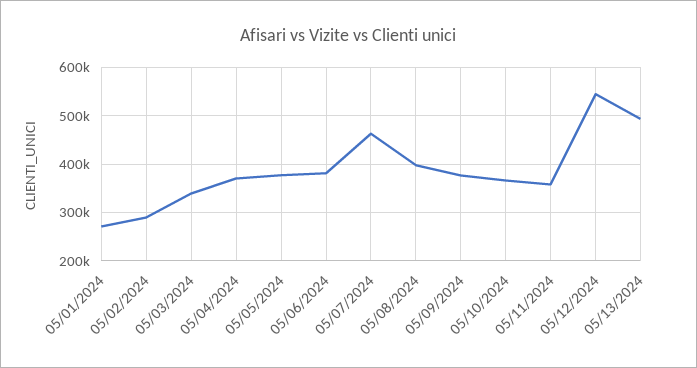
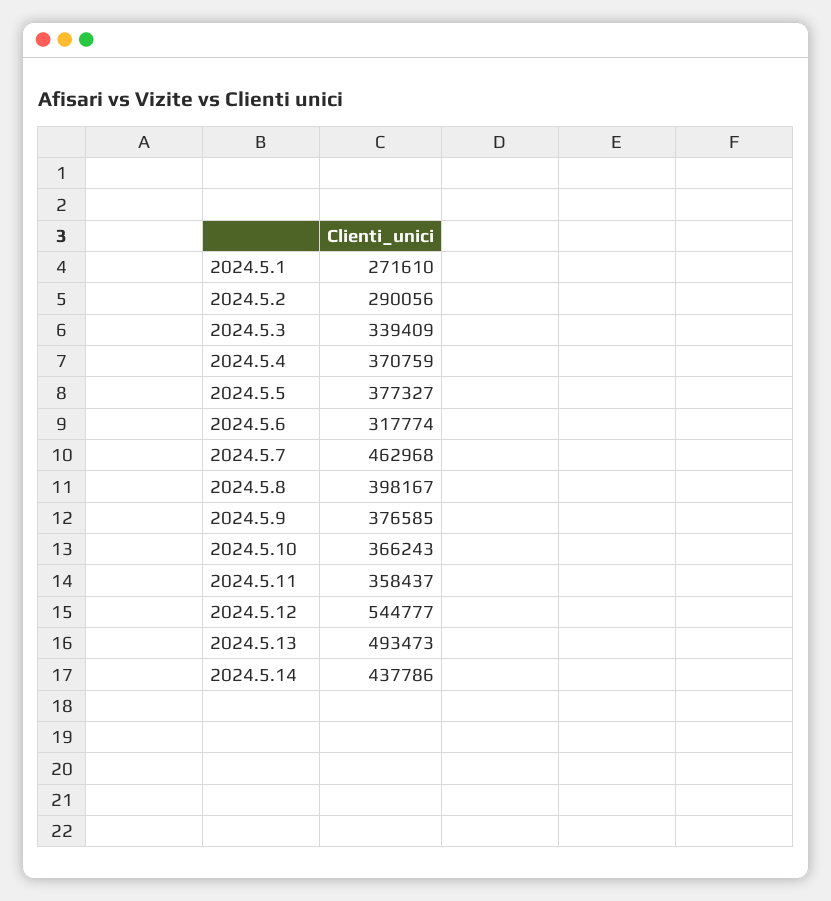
05/06/2024: 380000 -> 317774
2024.5.14: none -> 437786

